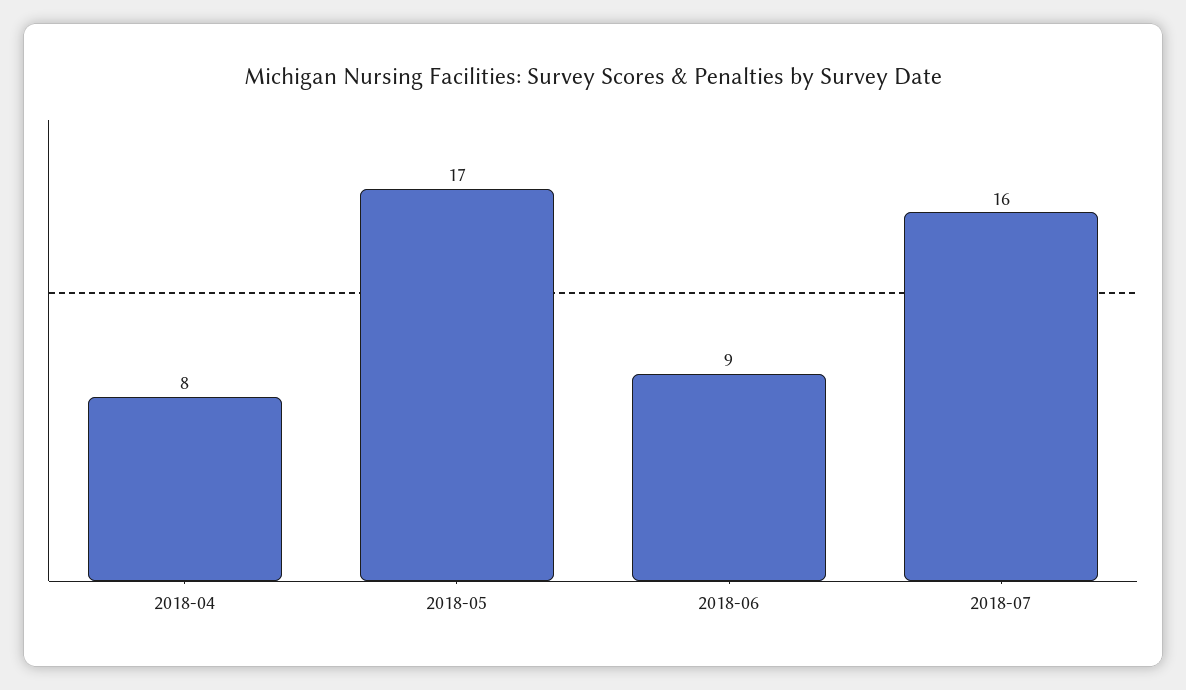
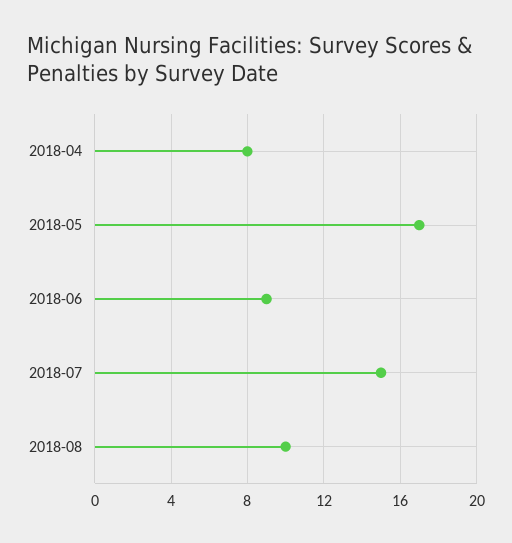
2018-07: 16 -> 15
2018-08: none -> 10

